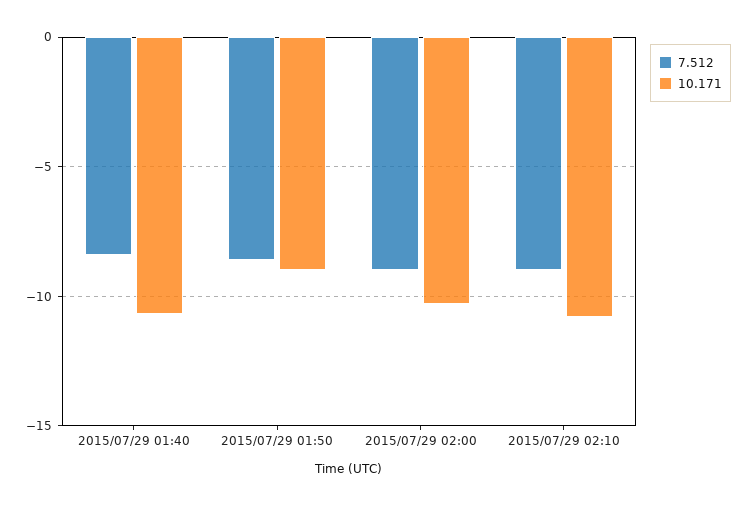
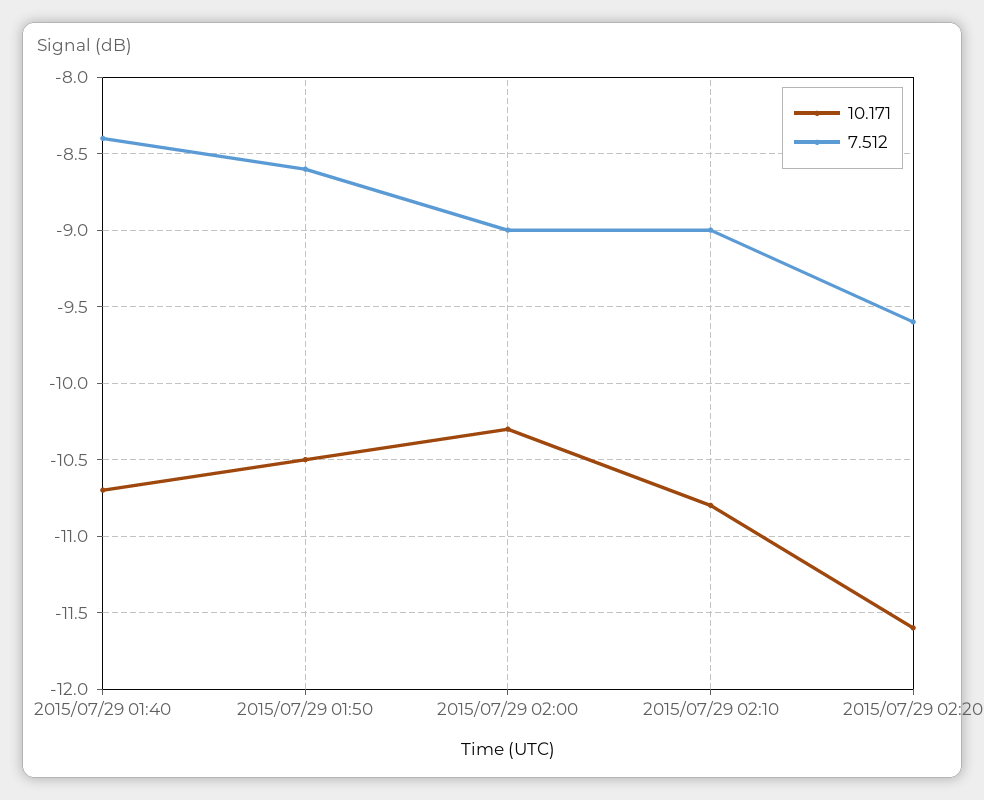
10.171, 2015/07/29 01:50: -9 -> -10.5
10.171, 2015/07/29 02:20: none -> -11.6
7.512, 2015/07/29 02:20: none -> -9.6

